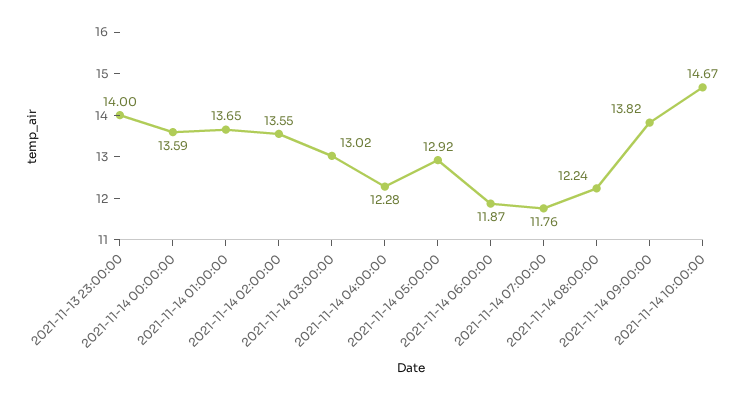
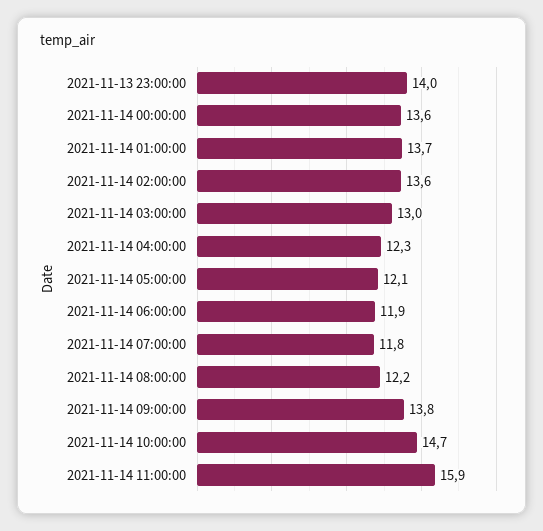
2021-11-14 05:00:00: 12.92 -> 12.1
2021-11-14 11:00:00: none -> 15.9

